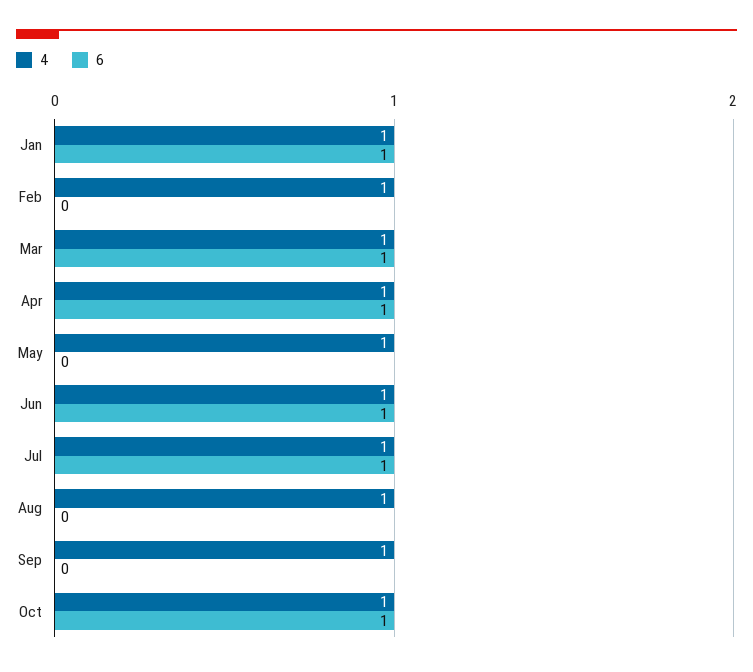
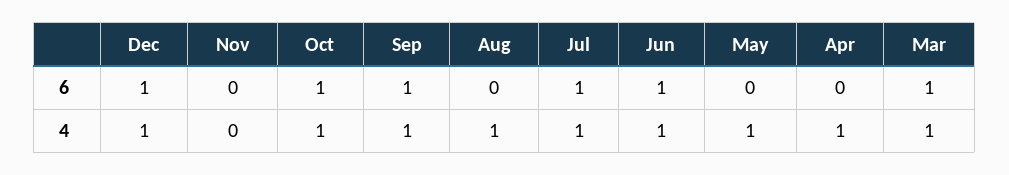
4, Jan: 1 -> none
6, Jan: 1 -> none
4, Feb: 1 -> none
6, Feb: 0 -> none
6, Apr: 1 -> 0
6, Sep: 0 -> 1
6, Dec: none -> 1
6, Nov: none -> 0
4, Dec: none -> 1
4, Nov: none -> 0

